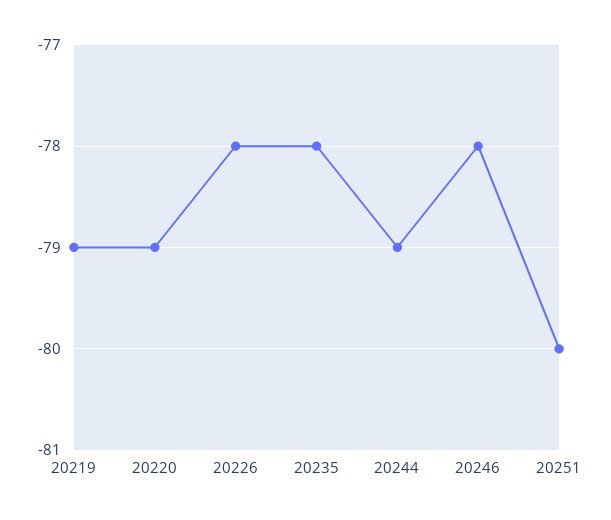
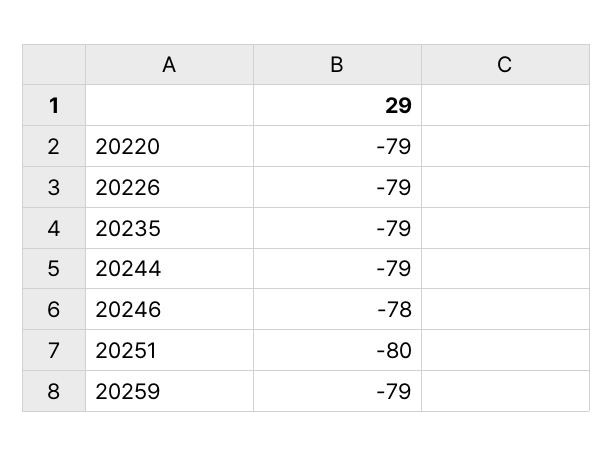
20219: -79 -> none
20226: -78 -> -79
20235: -78 -> -79
20259: none -> -79

